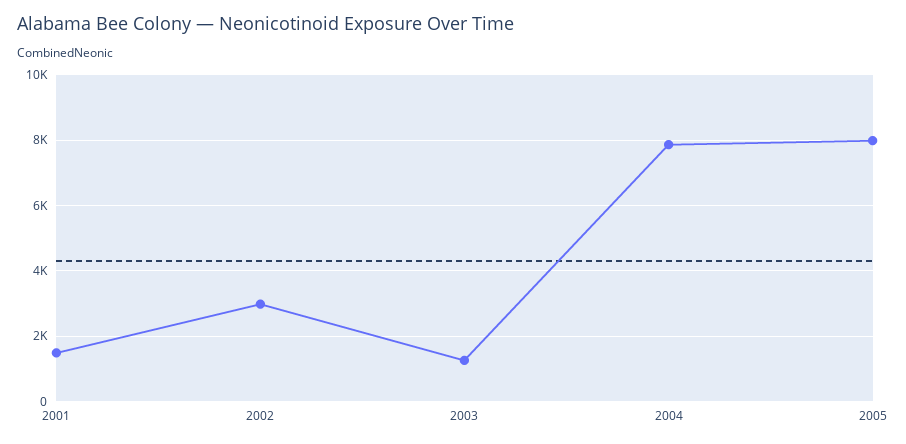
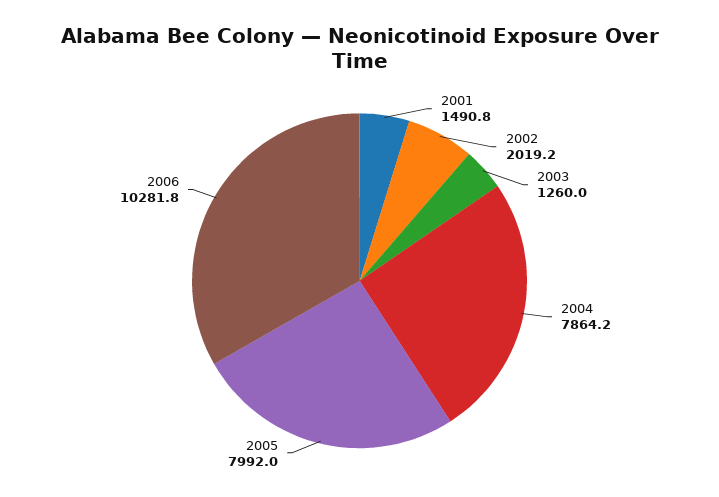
2002: 3000 -> 2019.2
2006: none -> 10281.8

